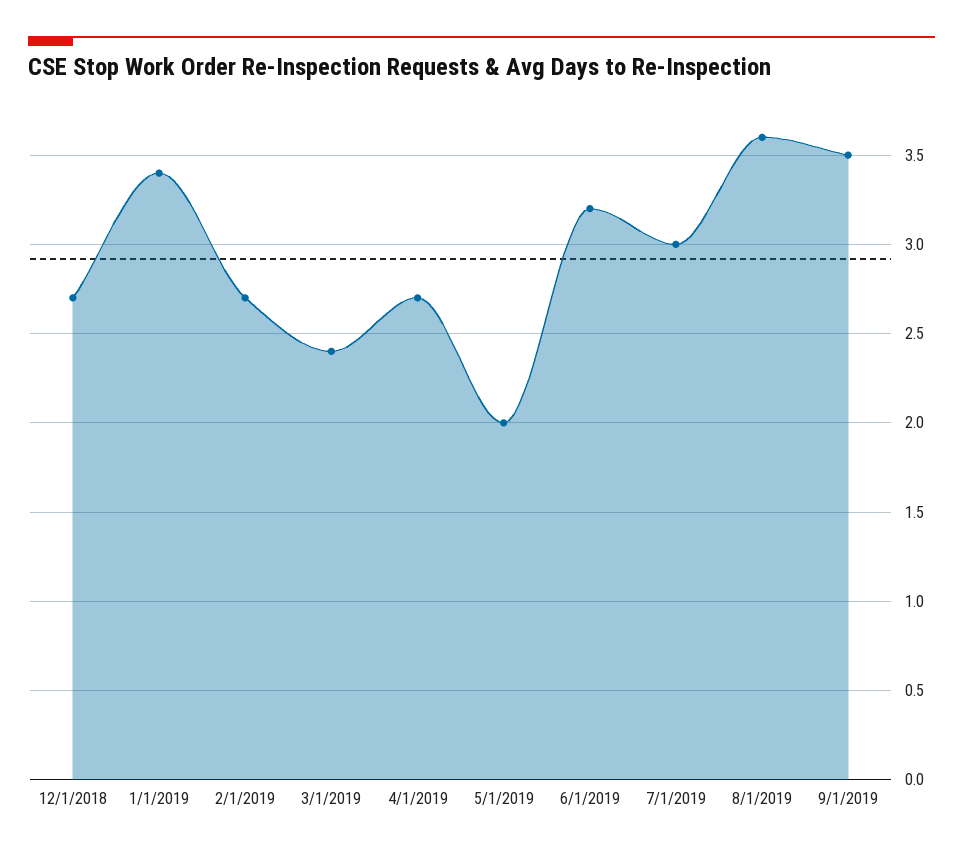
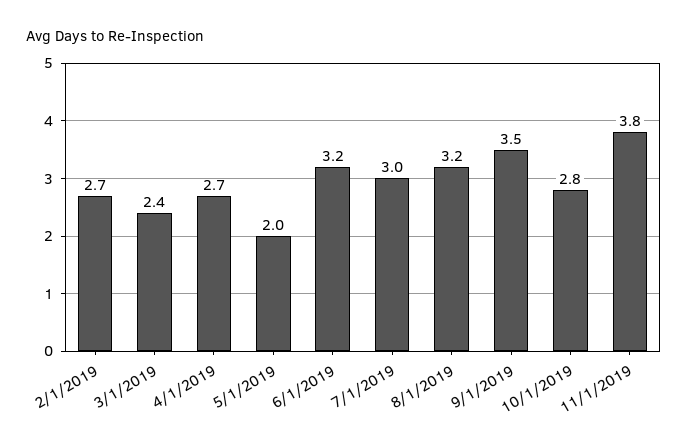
12/1/2018: 2.7 -> none
1/1/2019: 3.4 -> none
8/1/2019: 3.6 -> 3.2
10/1/2019: none -> 2.8
11/1/2019: none -> 3.8

